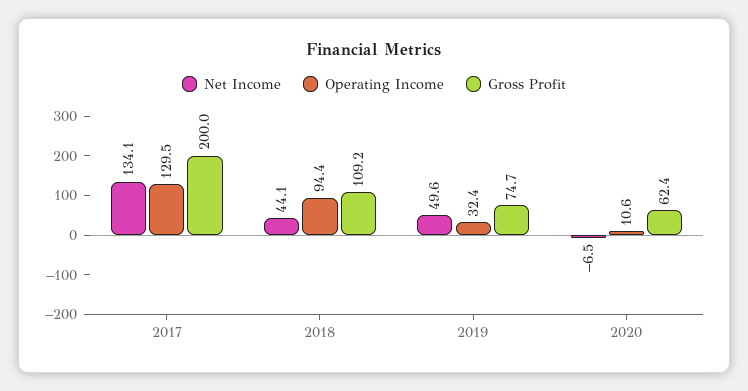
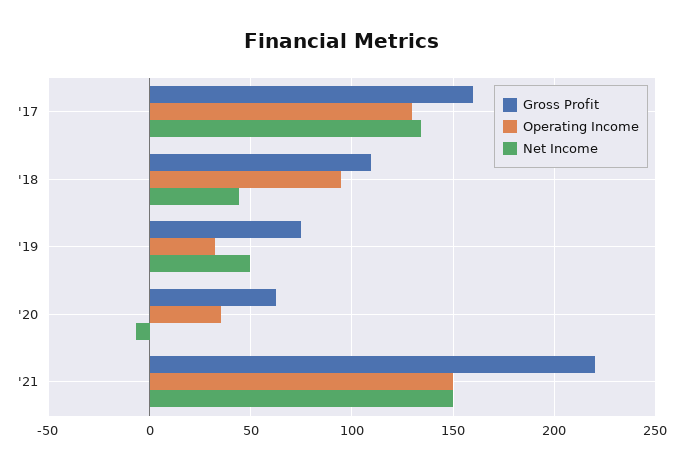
Gross Profit, 2017: 200 -> 160
Operating Income, 2020: 10.6 -> 35
Gross Profit, '21: none -> 220
Operating Income, '21: none -> 150
Net Income, '21: none -> 150

